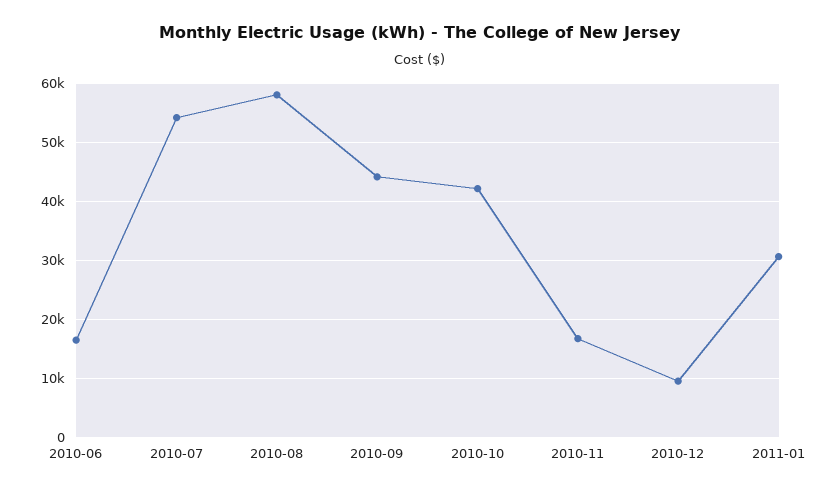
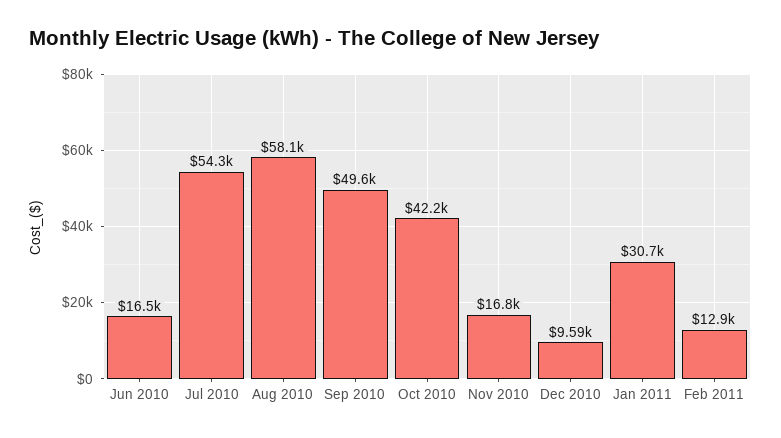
2010-09: 44000 -> 49600
Feb 2011: none -> 12900

